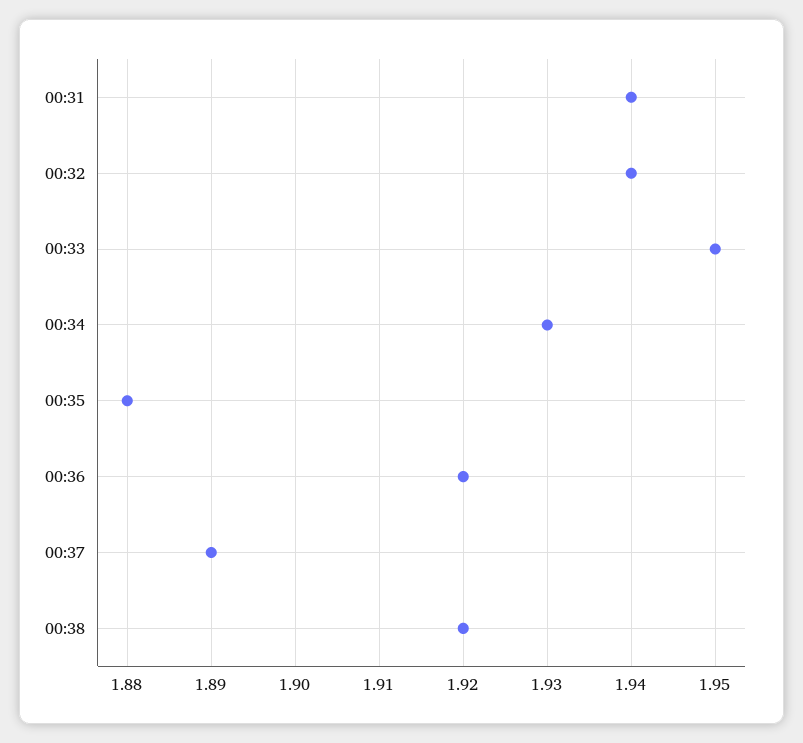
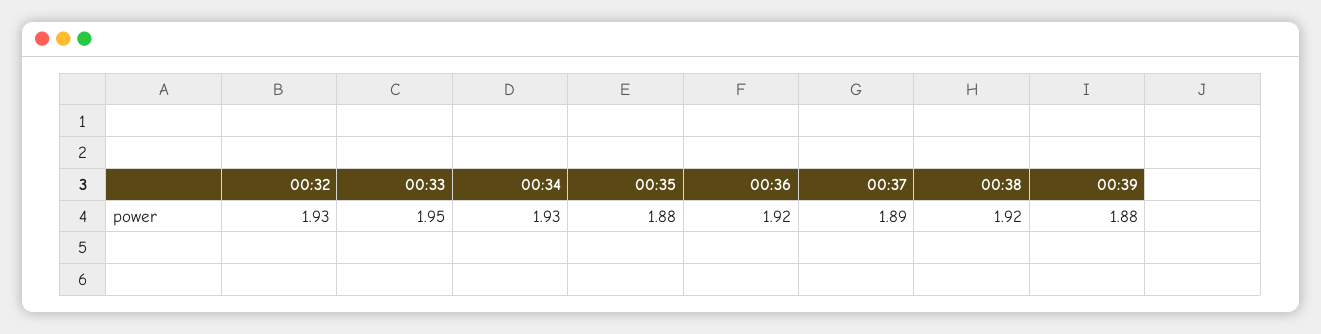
00:31: 1.94 -> none
00:32: 1.94 -> 1.93
00:39: none -> 1.88

